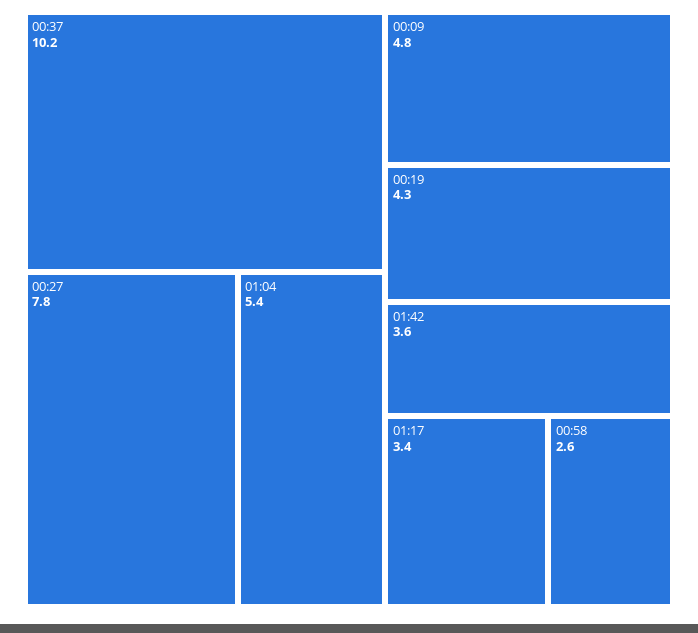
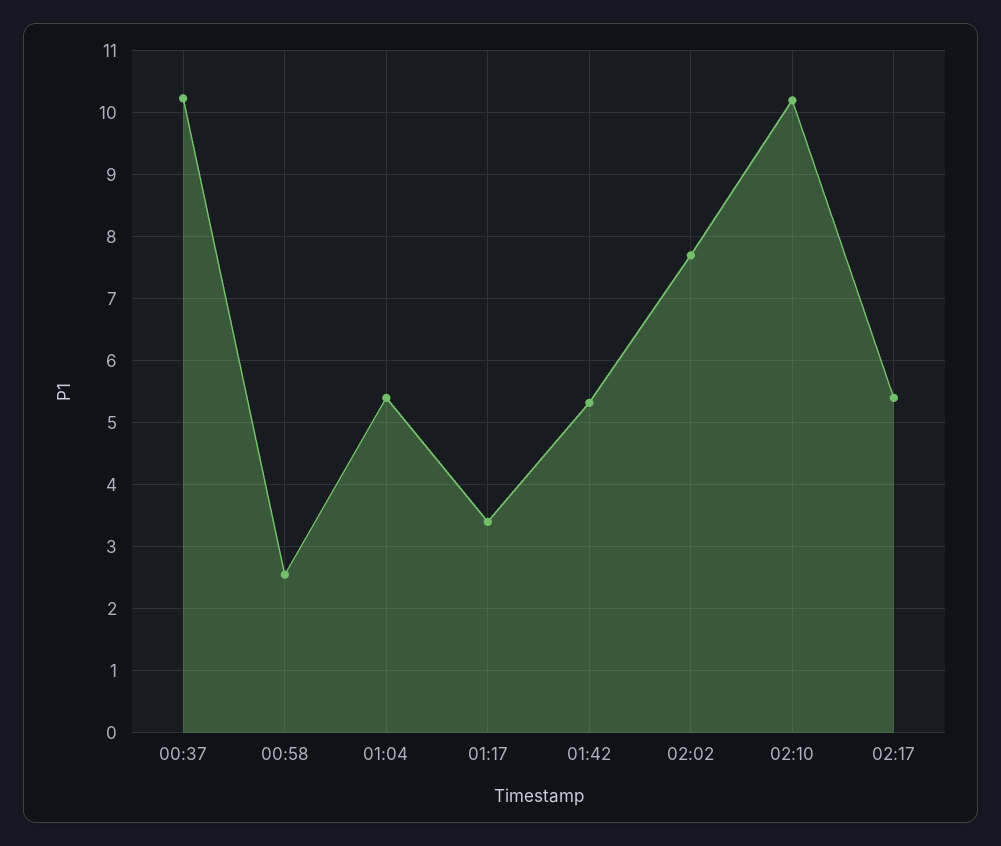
00:27: 7.8 -> none
00:09: 4.8 -> none
00:19: 4.3 -> none
01:42: 3.6 -> 5.3
02:02: none -> 7.7
02:10: none -> 10.2
02:17: none -> 5.4

